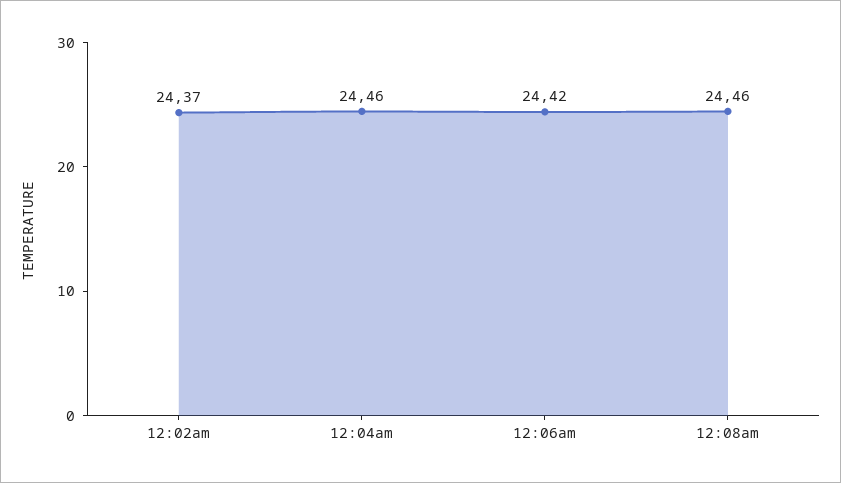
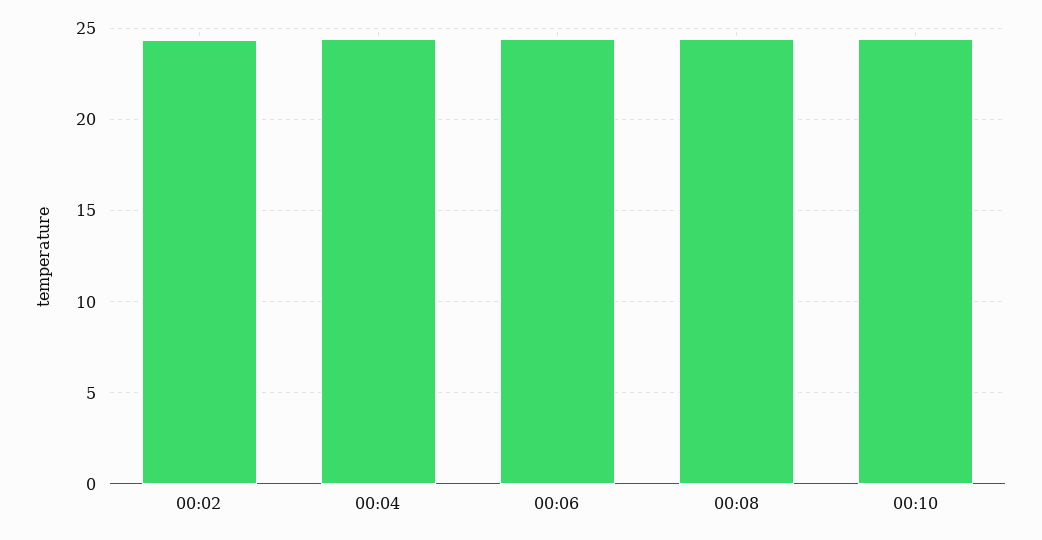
00:10: none -> 24.5

